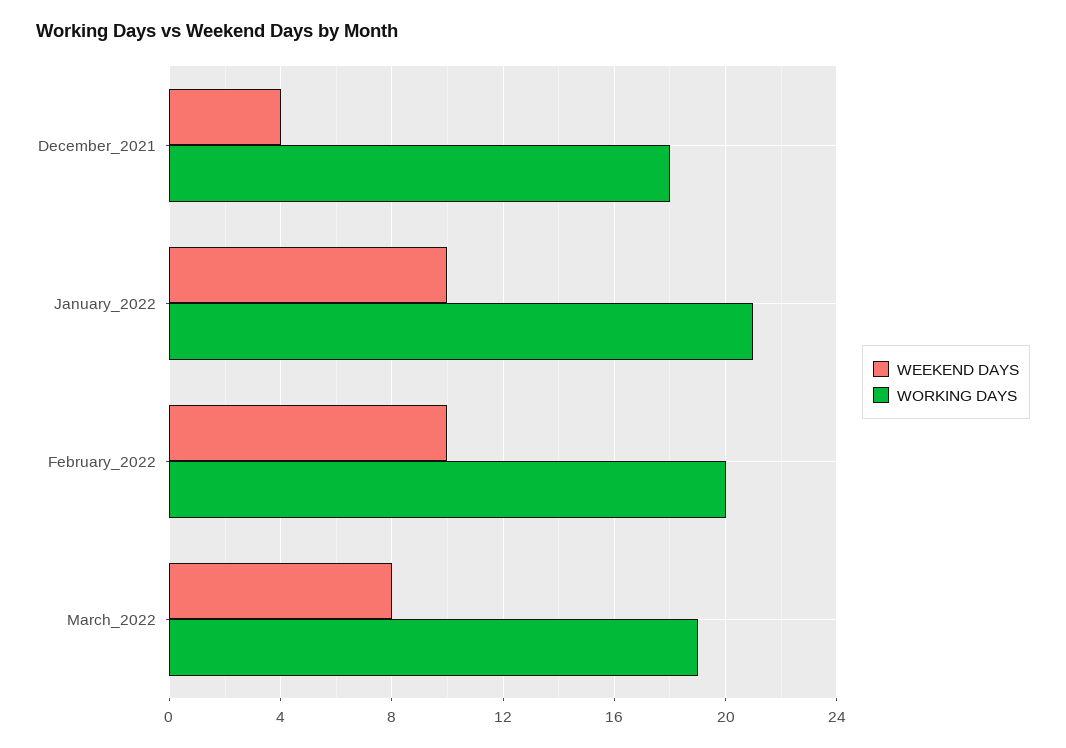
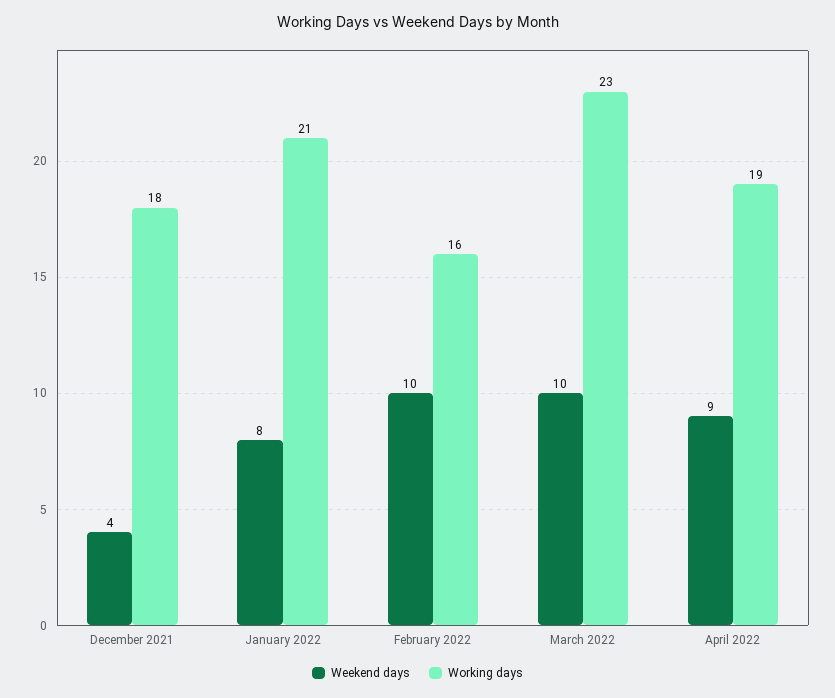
WEEKEND DAYS, January_2022: 10 -> 8
WORKING DAYS, February_2022: 20 -> 16
WEEKEND DAYS, March_2022: 8 -> 10
WORKING DAYS, March_2022: 19 -> 23
WEEKEND DAYS, April 2022: none -> 9
WORKING DAYS, April 2022: none -> 19

